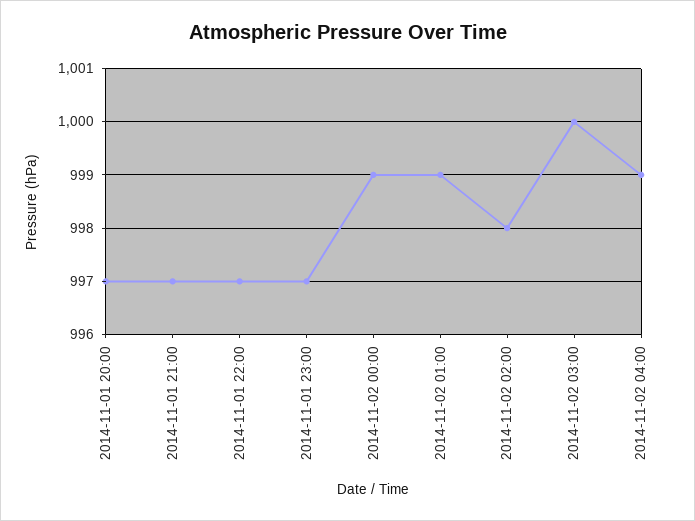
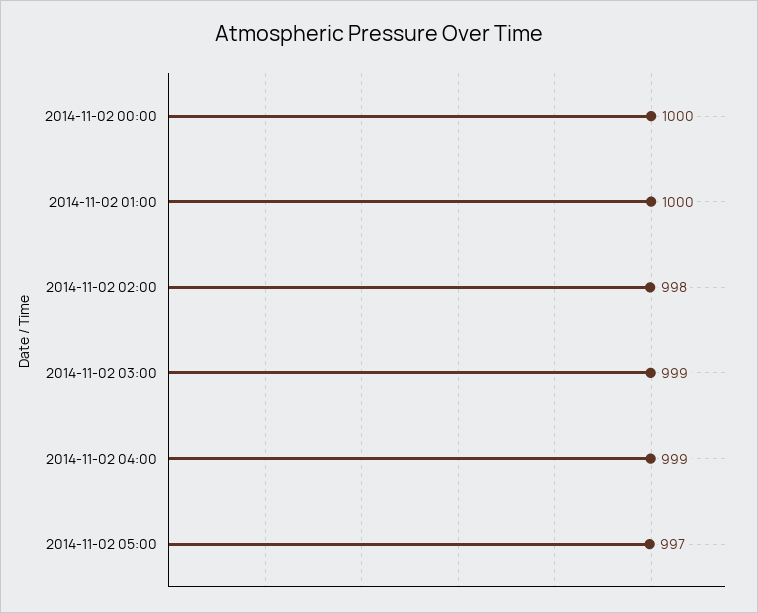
2014-11-01 20:00: 997 -> none
2014-11-01 21:00: 997 -> none
2014-11-01 22:00: 997 -> none
2014-11-01 23:00: 997 -> none
2014-11-02 00:00: 999 -> 1000
2014-11-02 01:00: 999 -> 1000
2014-11-02 03:00: 1000 -> 999
2014-11-02 05:00: none -> 997

